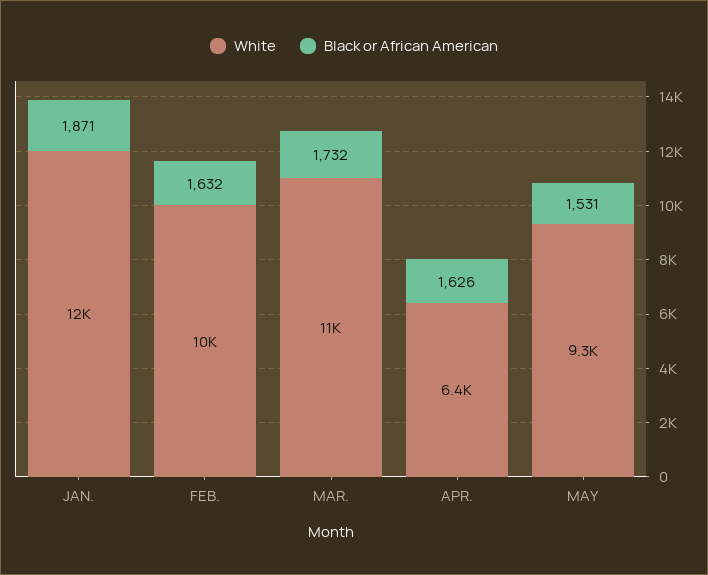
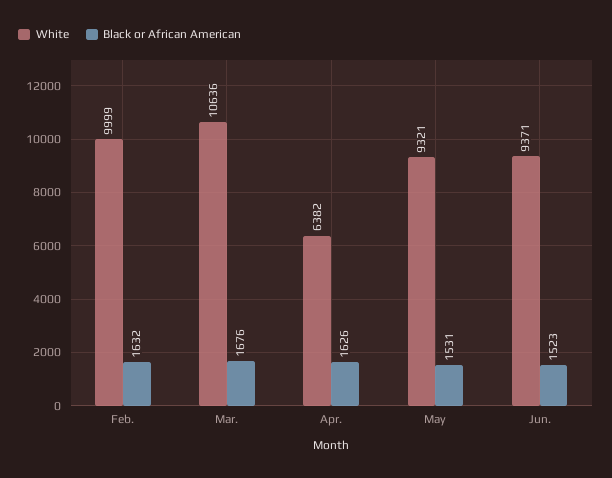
White, JAN.: 12000 -> none
Black or African American, JAN.: 1871 -> none
Black or African American, MAR.: 1732 -> 1676
White, Jun.: none -> 9371
Black or African American, Jun.: none -> 1523

